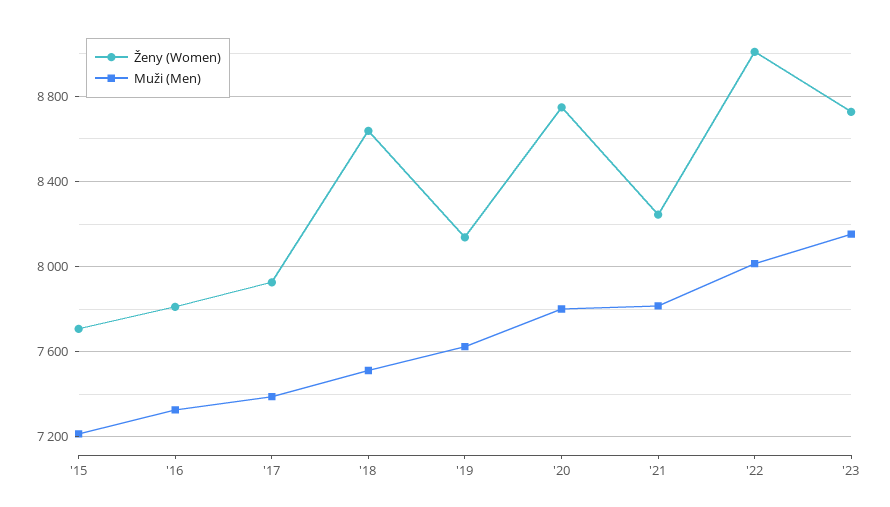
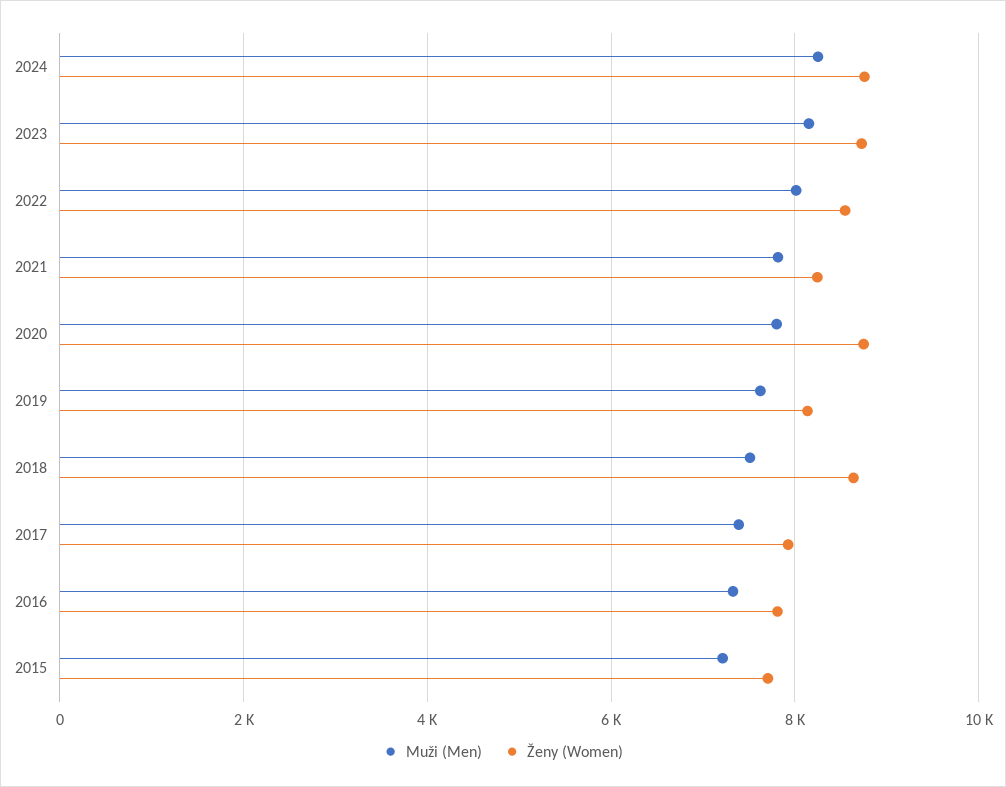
Ženy (Women), '22: 9000 -> 8600
Muži (Men), 2024: none -> 8200
Ženy (Women), 2024: none -> 8800

